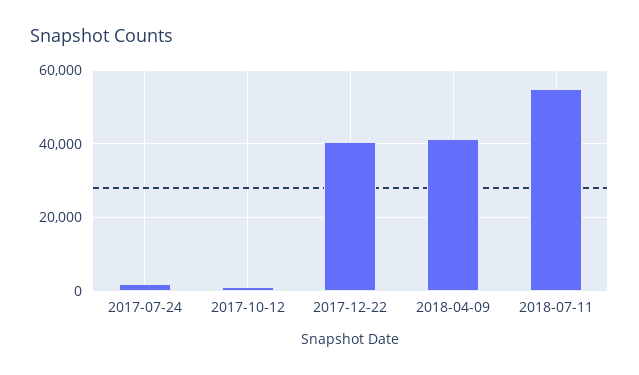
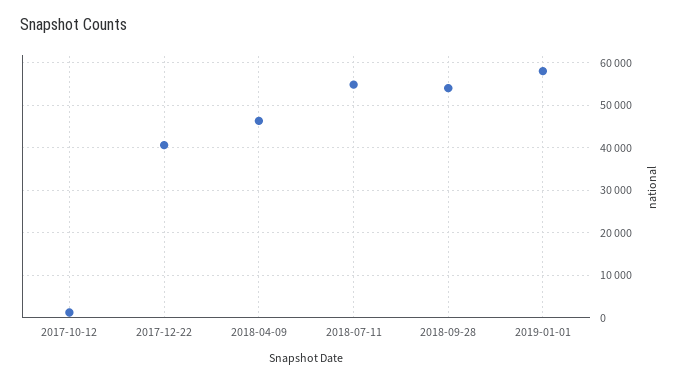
2017-07-24: 2000 -> none
2018-04-09: 42000 -> 46000
2018-09-28: none -> 54000
2019-01-01: none -> 58000

